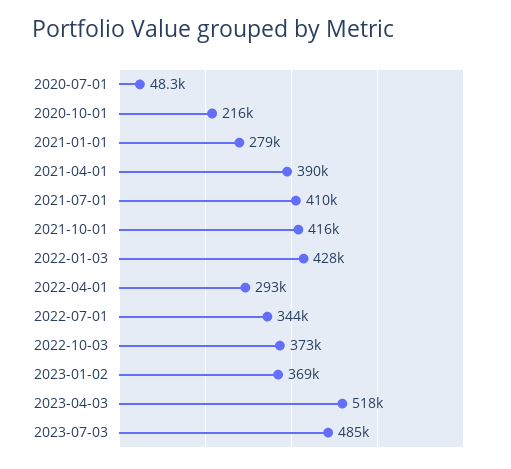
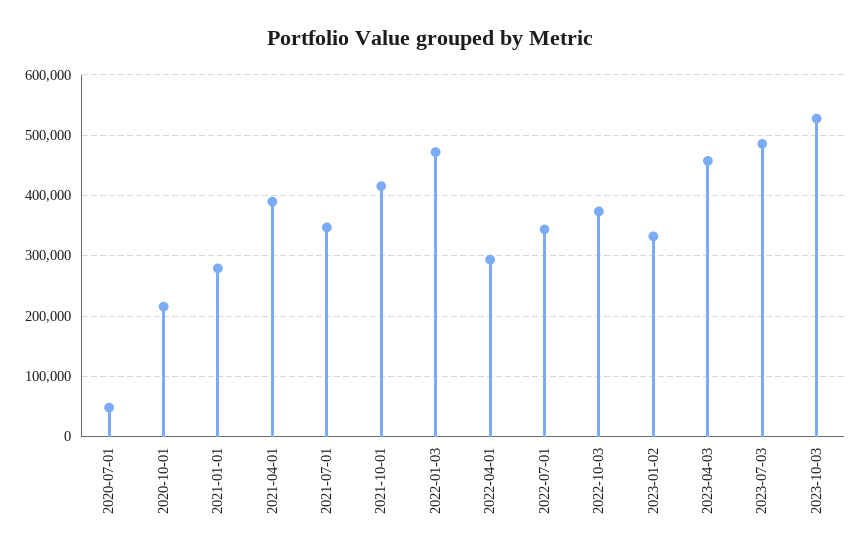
2021-07-01: 410000 -> 350000
2022-01-03: 428000 -> 470000
2023-01-02: 369000 -> 330000
2023-04-03: 518000 -> 460000
2023-10-03: none -> 530000

